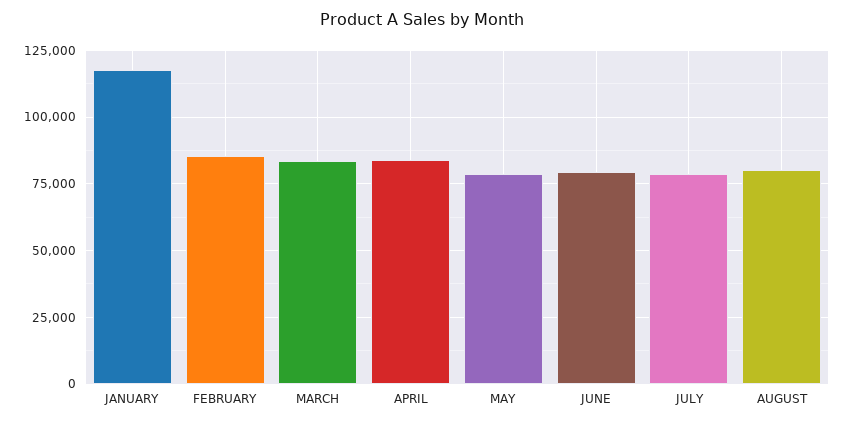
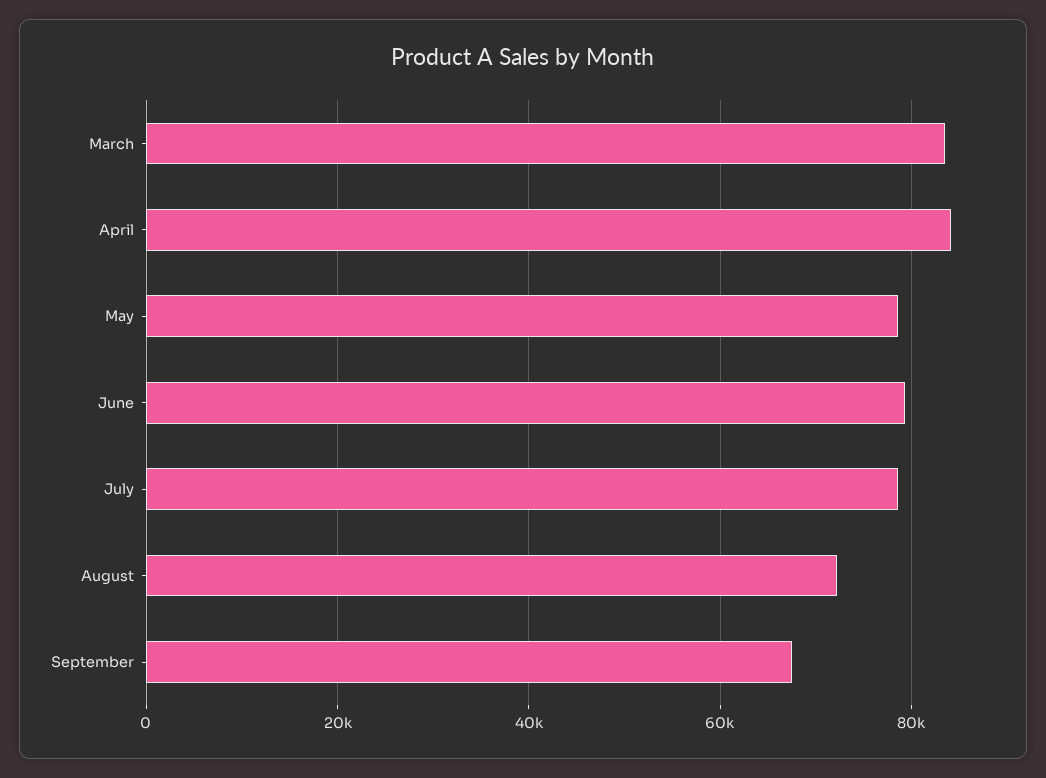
JANUARY: 117500 -> none
FEBRUARY: 85000 -> none
AUGUST: 80000 -> 72000
September: none -> 68000

